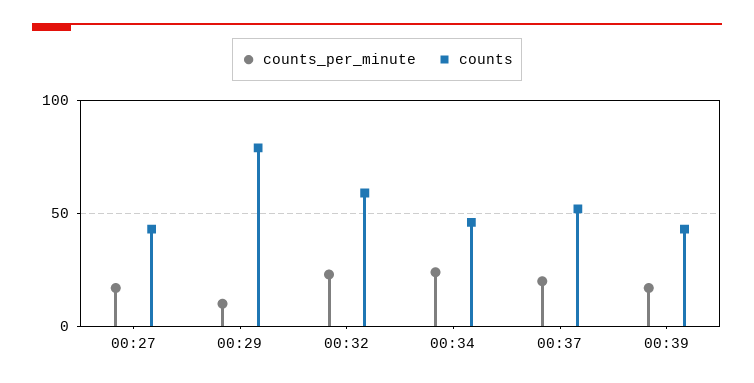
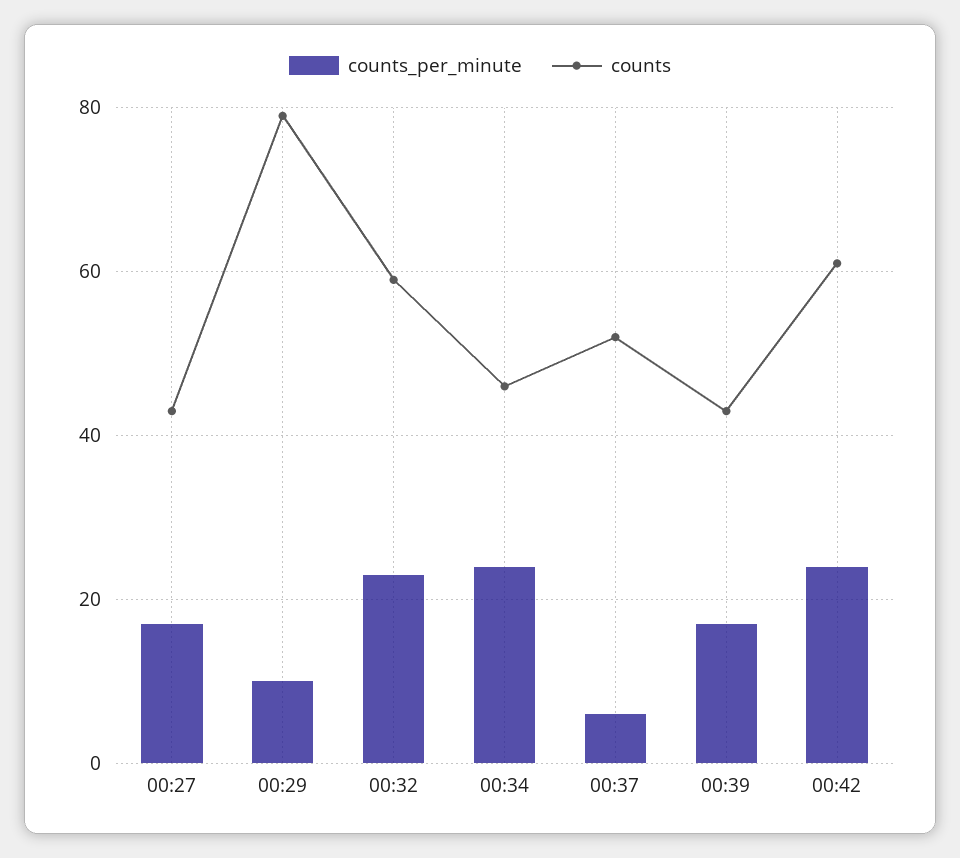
counts_per_minute, 00:37: 20 -> 5
counts_per_minute, 00:42: none -> 25
counts, 00:42: none -> 60

